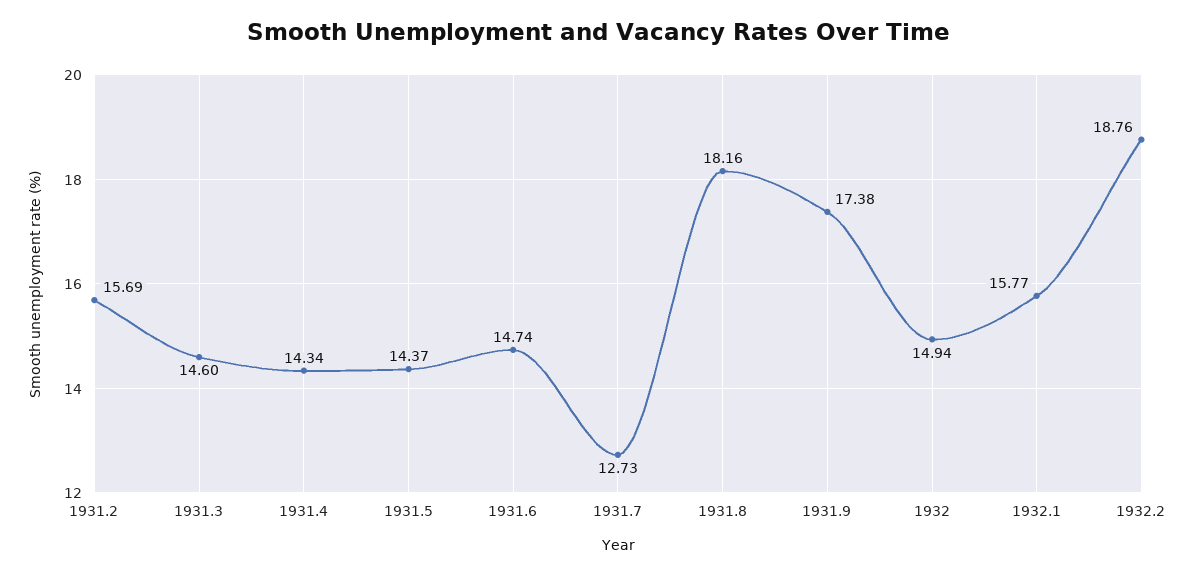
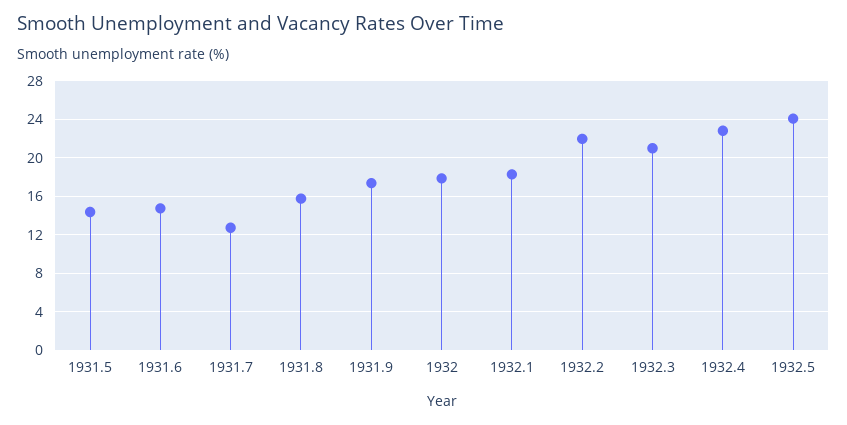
1931.2: 15.69 -> none
1931.3: 14.6 -> none
1931.4: 14.34 -> none
1931.8: 18.16 -> 16
1932: 14.94 -> 18
1932.1: 15.77 -> 18
1932.2: 18.76 -> 22
1932.3: none -> 21
1932.4: none -> 23
1932.5: none -> 24

